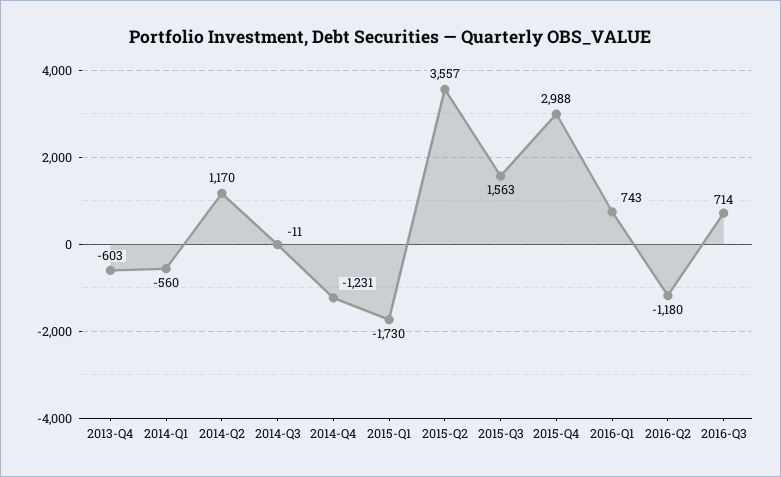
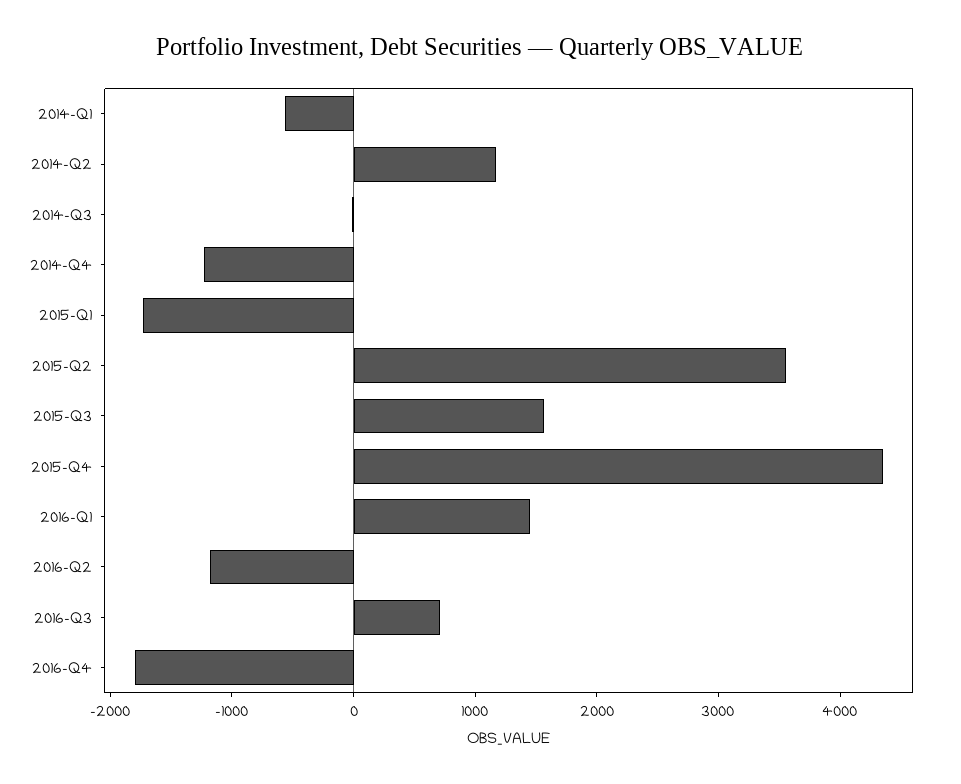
2013-Q4: -603 -> none
2015-Q4: 2988 -> 4400
2016-Q1: 743 -> 1400
2016-Q4: none -> -1800

